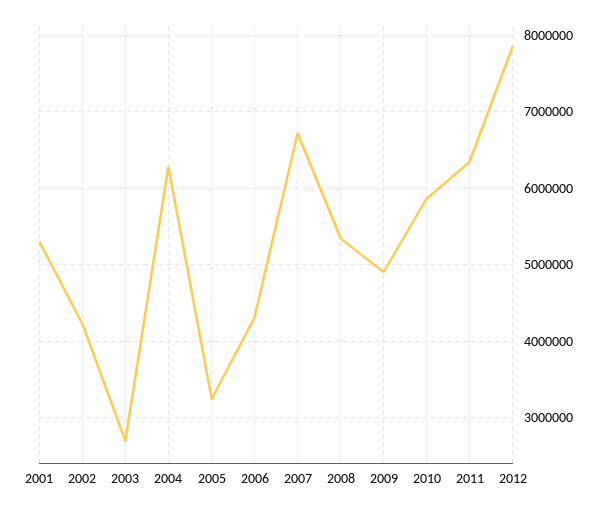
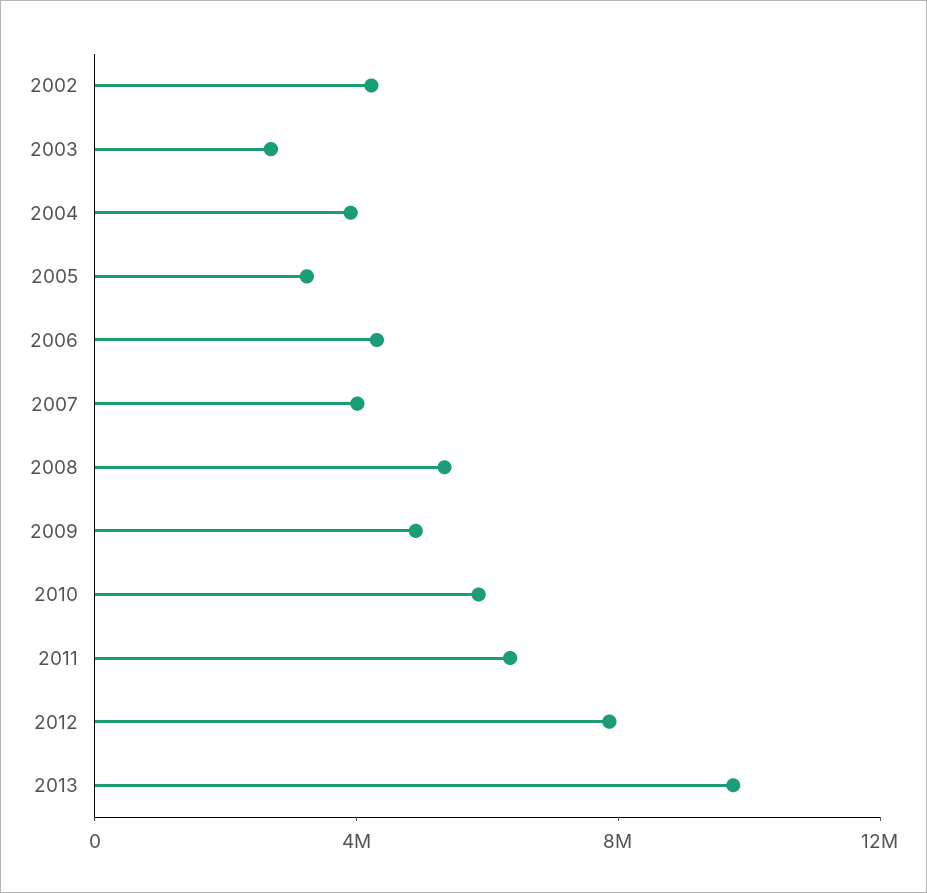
2001: 5300000 -> none
2004: 6300000 -> 4000000
2007: 6700000 -> 4000000
2013: none -> 10000000

